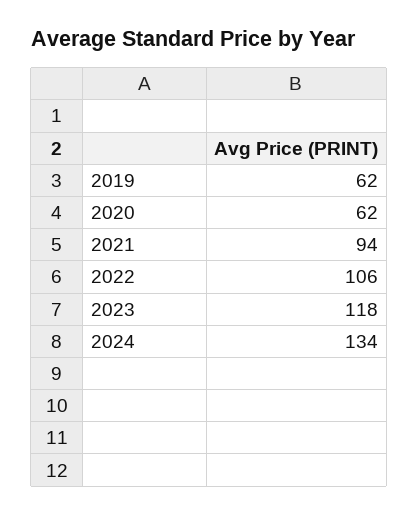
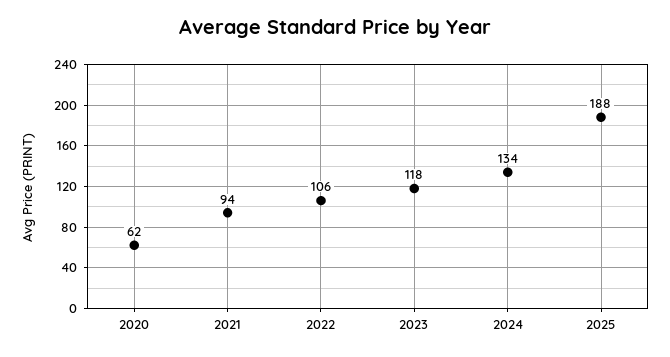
2019: 62 -> none
2025: none -> 188

